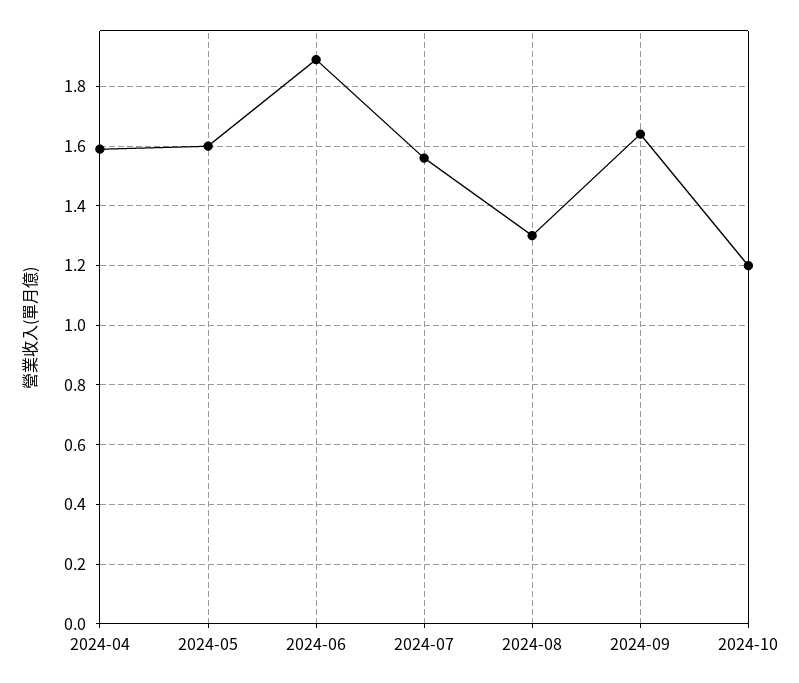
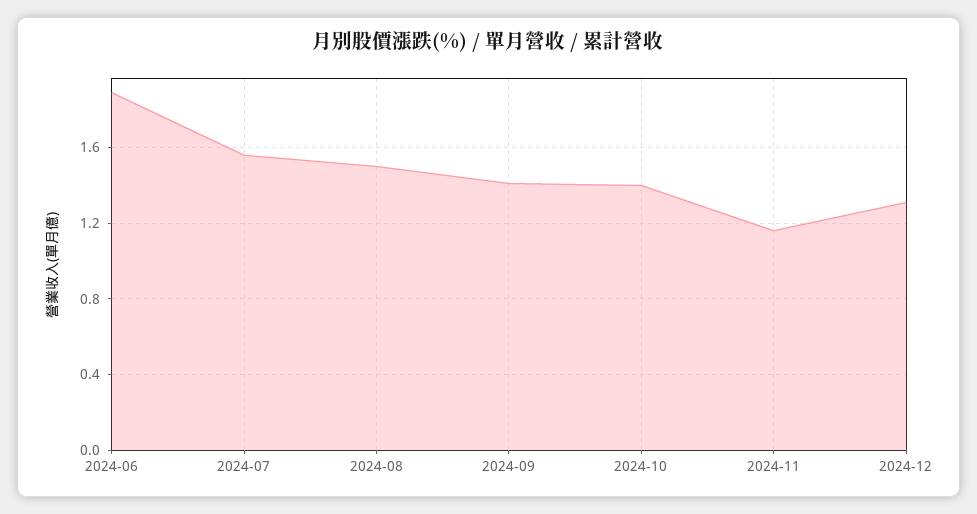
2024-04: 1.6 -> none
2024-05: 1.6 -> none
2024-08: 1.3 -> 1.5
2024-09: 1.65 -> 1.4
2024-10: 1.2 -> 1.4
2024-11: none -> 1.15
2024-12: none -> 1.3

